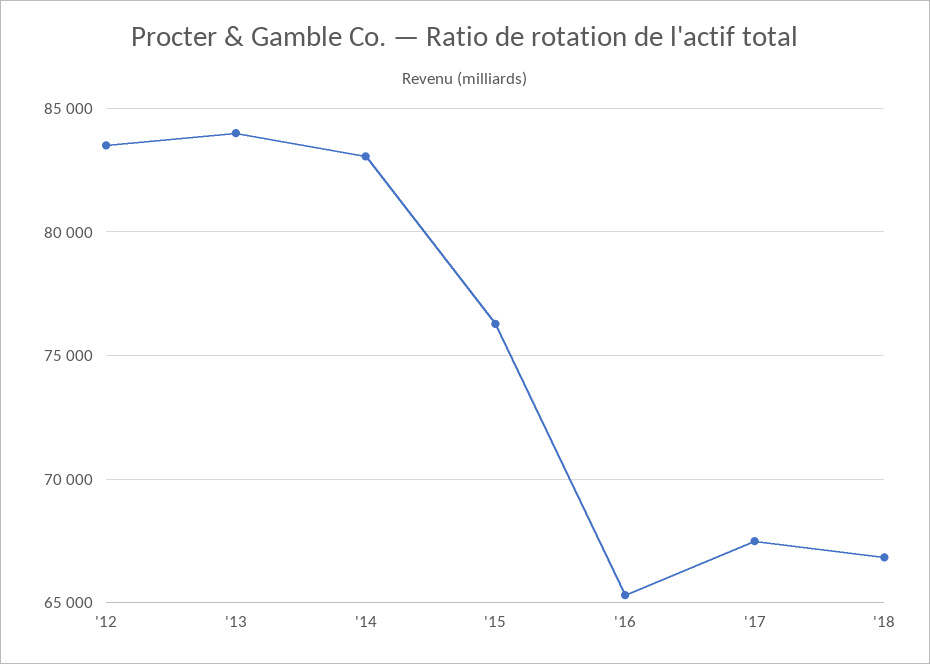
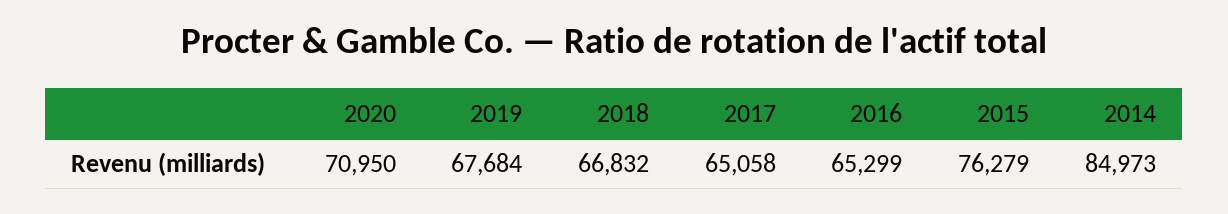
'12: 83500 -> none
'13: 84000 -> none
'14: 83000 -> 84973
'17: 67500 -> 65058
2020: none -> 70950
2019: none -> 67684

